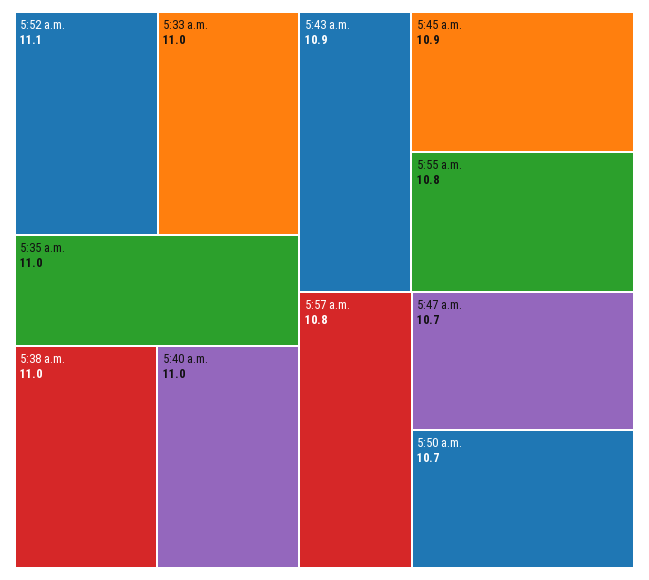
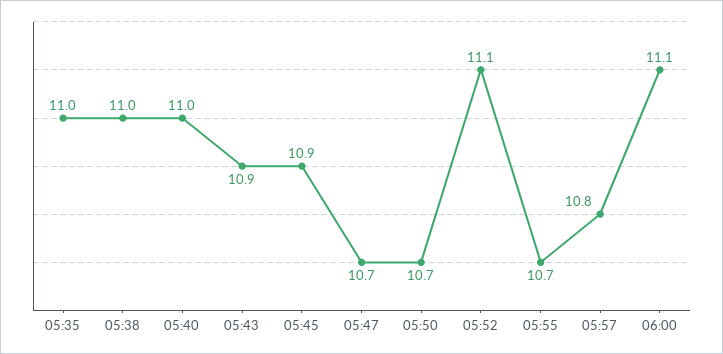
5:33 a.m.: 11 -> none
5:55 a.m.: 10.8 -> 10.7
06:00: none -> 11.1

